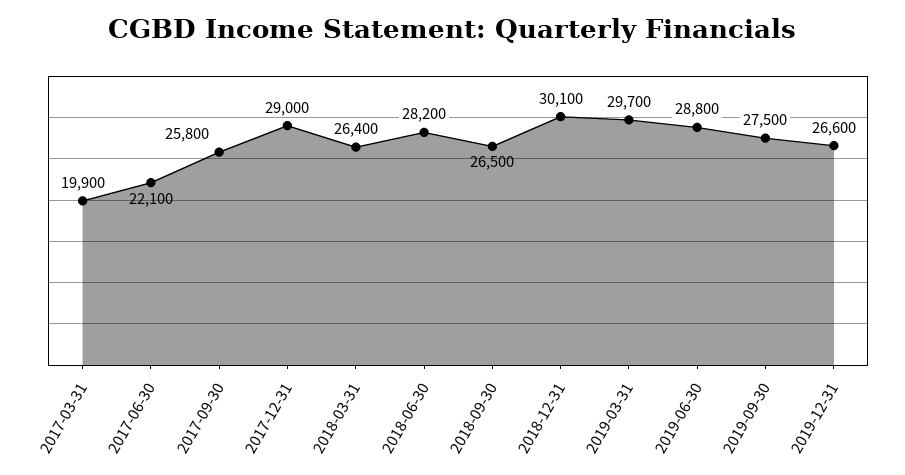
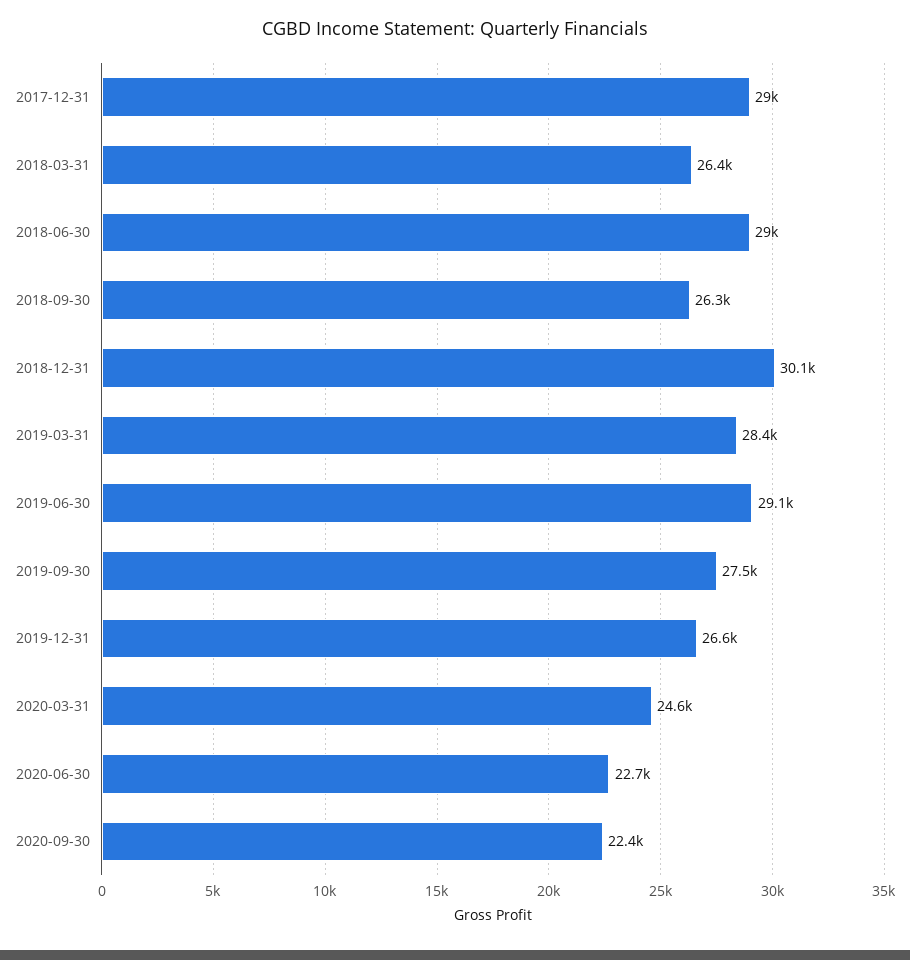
2017-03-31: 19900 -> none
2017-06-30: 22100 -> none
2017-09-30: 25800 -> none
2018-06-30: 28200 -> 29000
2018-09-30: 26500 -> 26300
2019-03-31: 29700 -> 28400
2019-06-30: 28800 -> 29100
2020-03-31: none -> 24600
2020-06-30: none -> 22700
2020-09-30: none -> 22400

